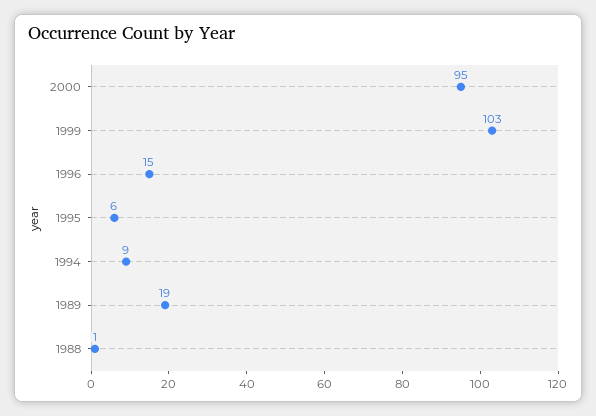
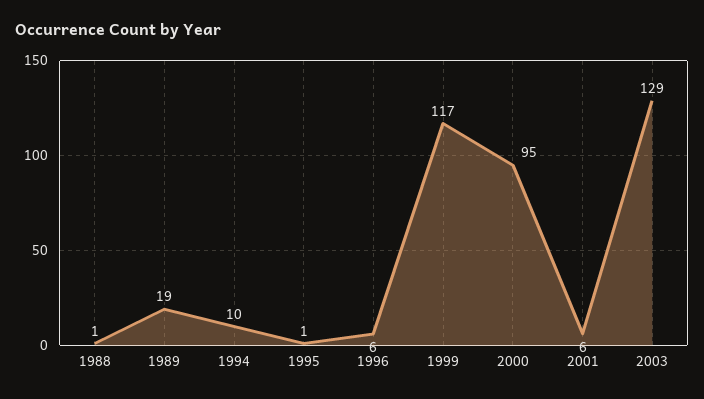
1999: 103 -> 117
1996: 15 -> 6
1995: 6 -> 1
1994: 9 -> 10
2001: none -> 6
2003: none -> 129

